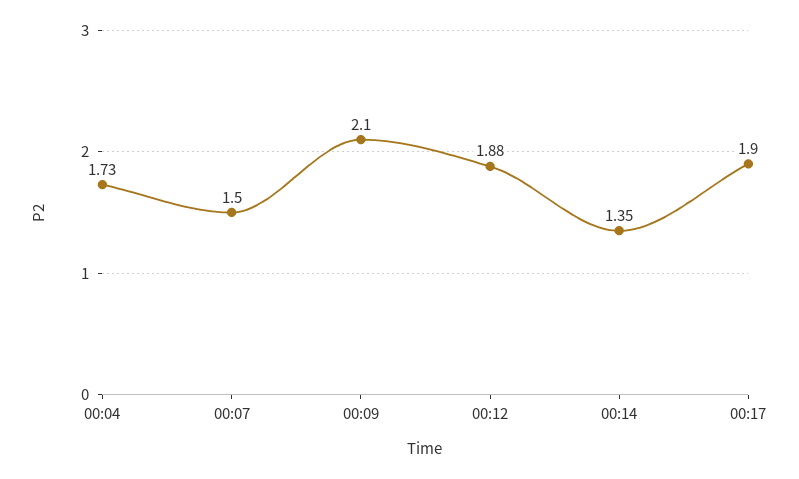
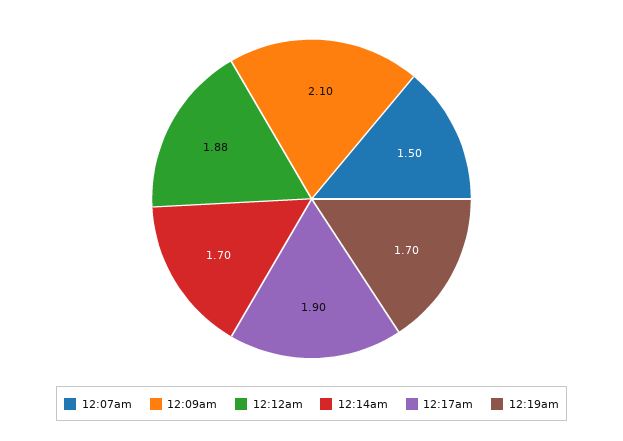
00:04: 1.73 -> none
00:14: 1.35 -> 1.7
12:19am: none -> 1.7

